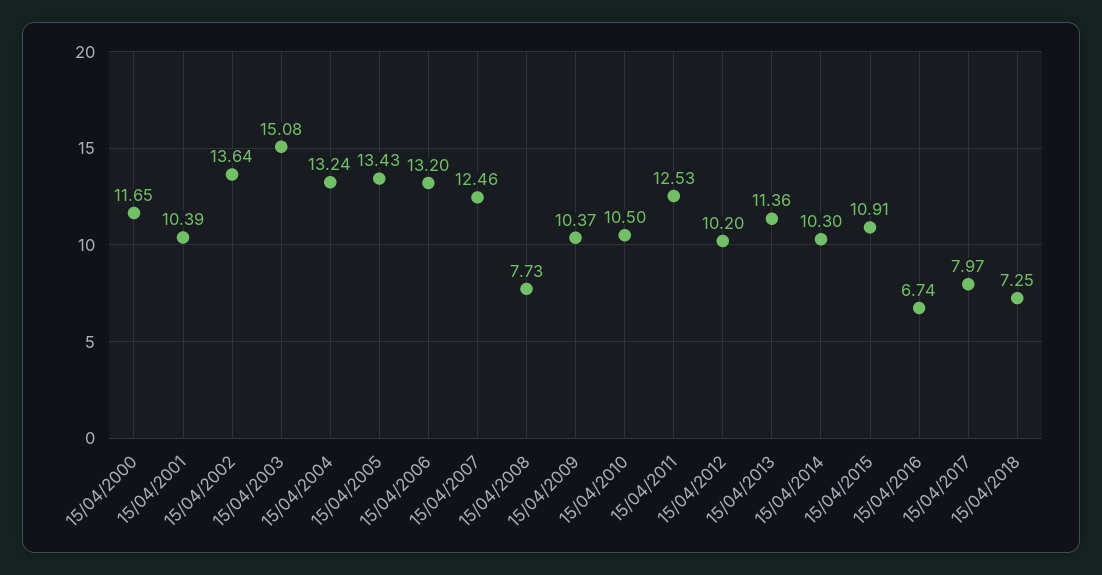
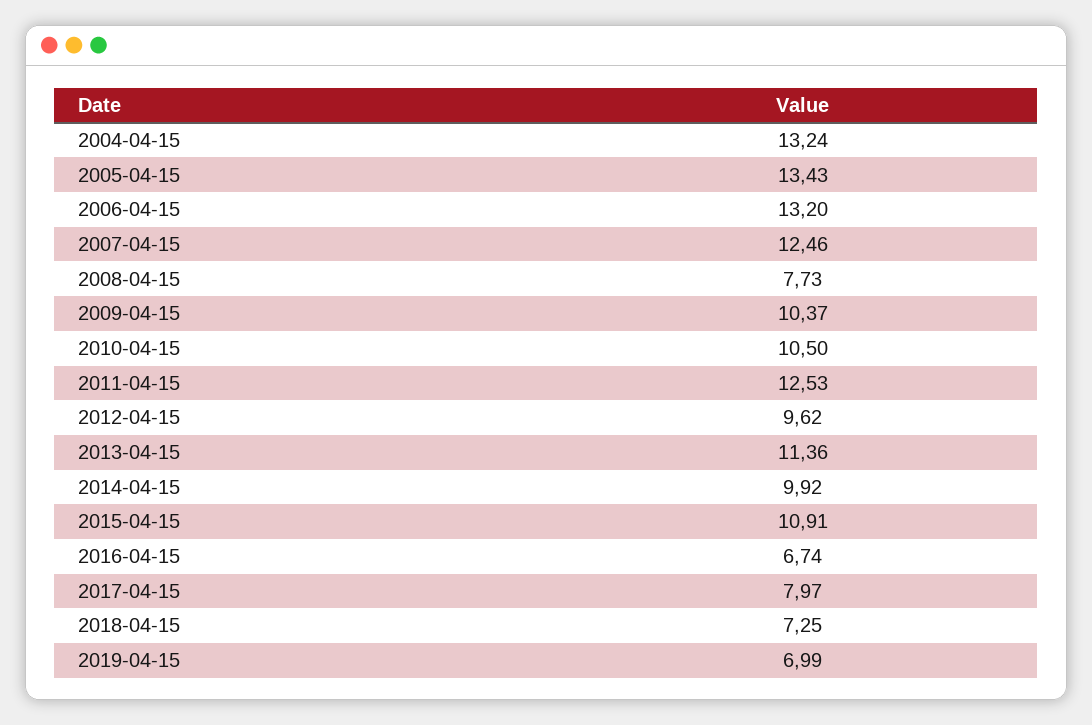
15/04/2000: 11.65 -> none
15/04/2001: 10.39 -> none
15/04/2002: 13.64 -> none
15/04/2003: 15.08 -> none
15/04/2012: 10.2 -> 9.62
15/04/2014: 10.3 -> 9.92
2019-04-15: none -> 6.99

